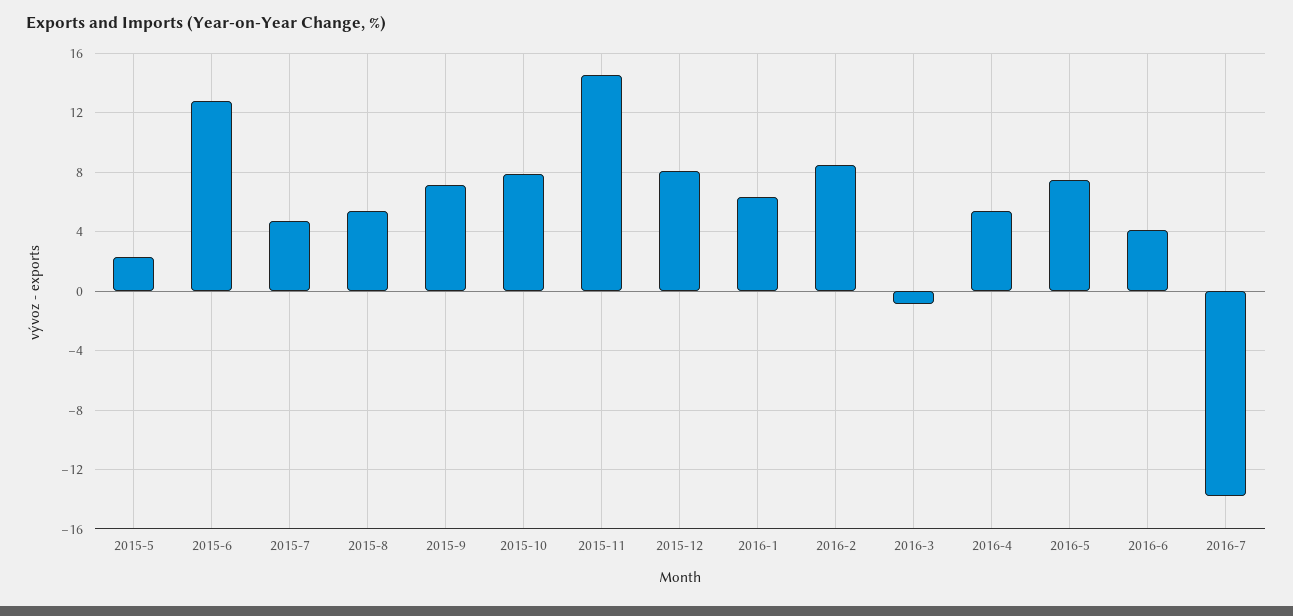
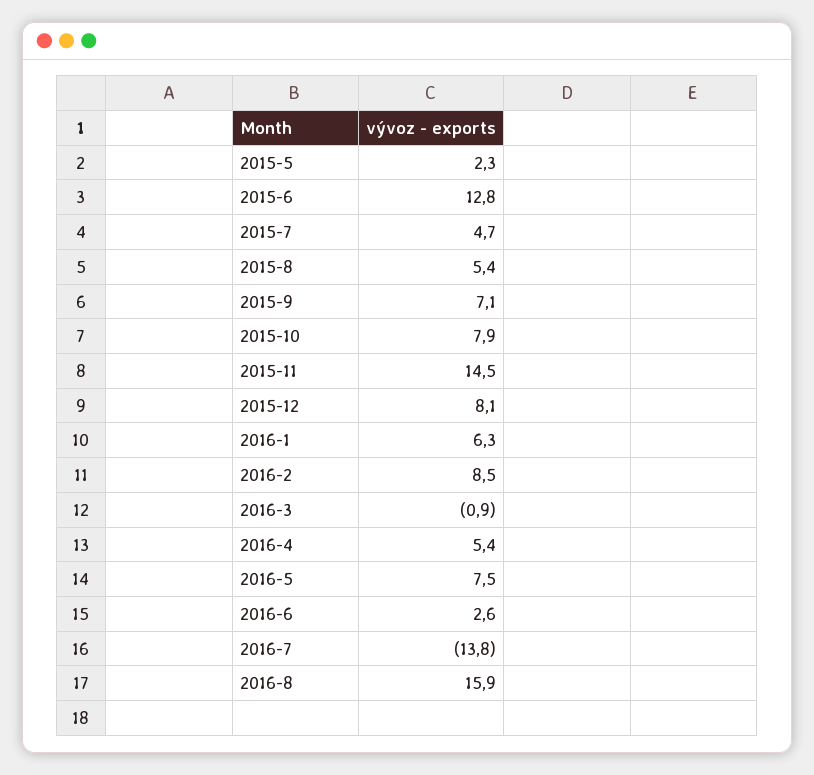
2016-6: 4 -> 2.6
2016-8: none -> 15.9

